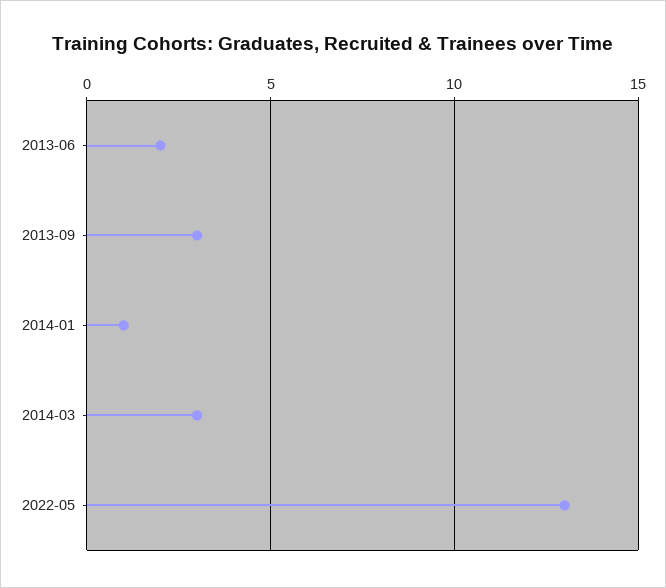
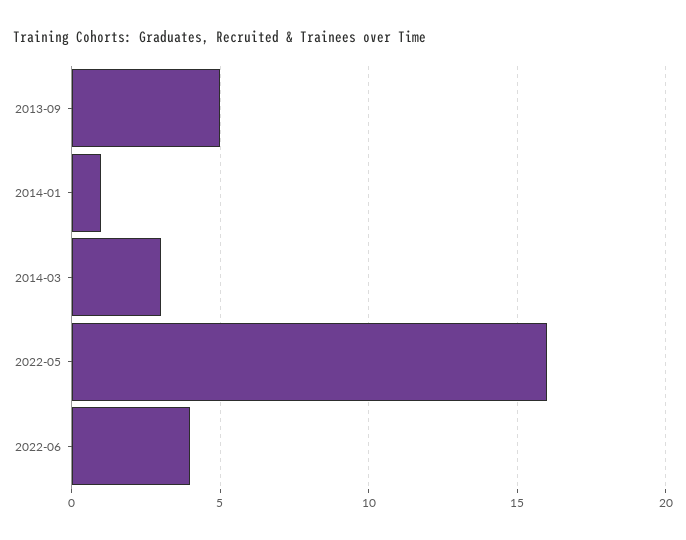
2013-06: 2 -> none
2013-09: 3 -> 5
2022-05: 13 -> 16
2022-06: none -> 4

